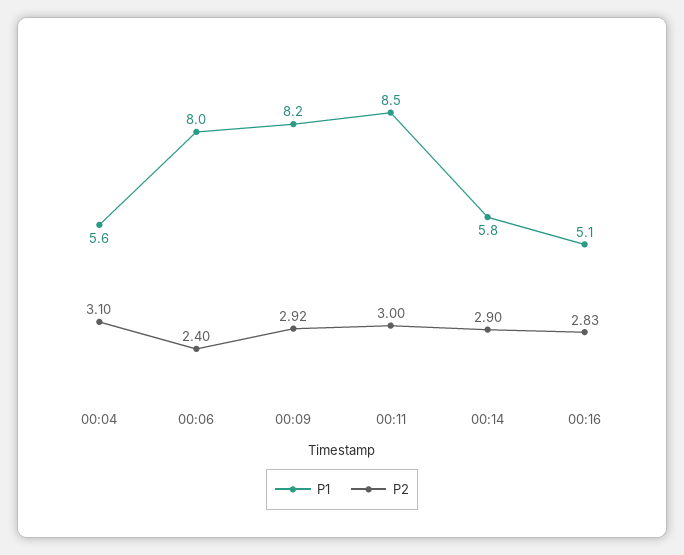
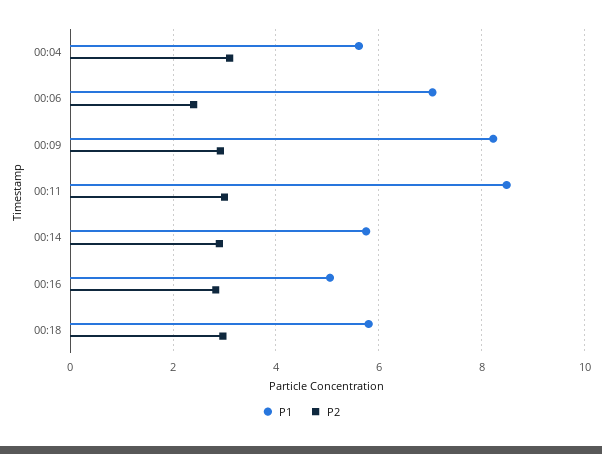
P1, 00:06: 8 -> 7
P1, 00:18: none -> 5.8
P2, 00:18: none -> 3

